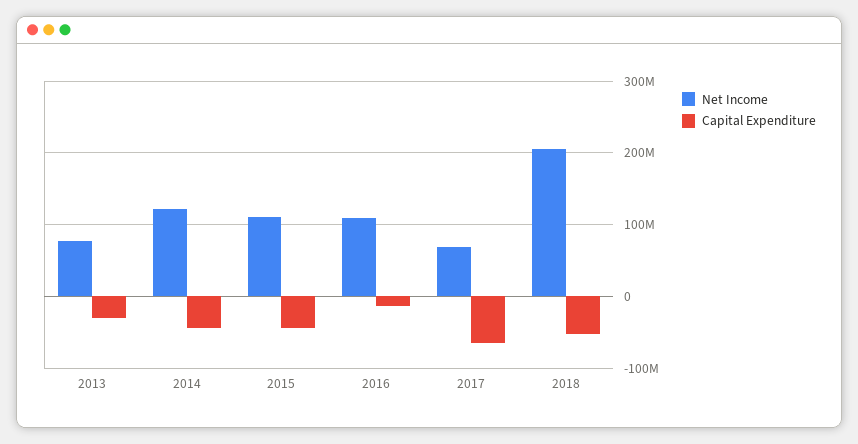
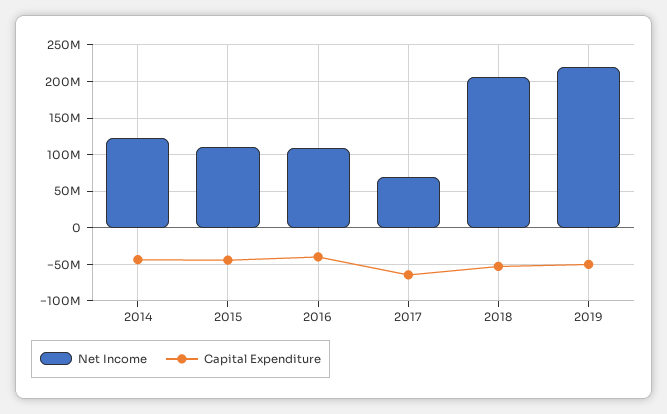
Net Income, 2013: 80000000 -> none
Capital Expenditure, 2013: -30000000 -> none
Capital Expenditure, 2016: -10000000 -> -40000000
Net Income, 2019: none -> 220000000
Capital Expenditure, 2019: none -> -50000000

